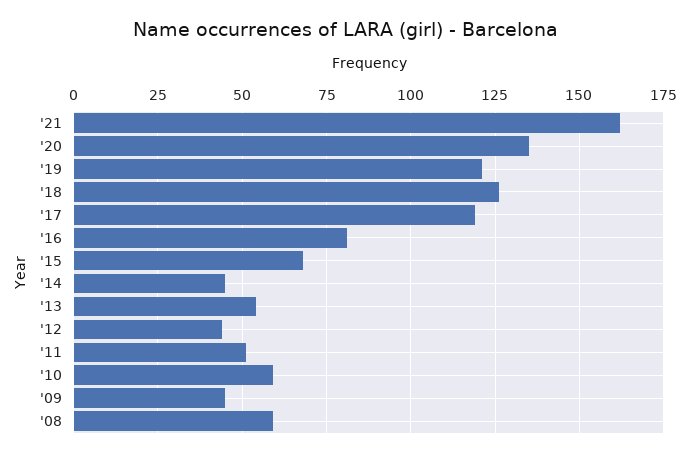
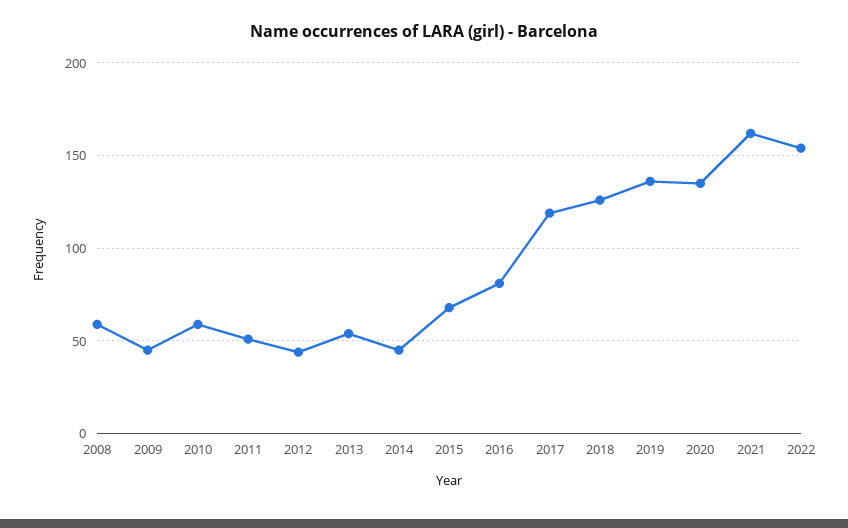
'19: 120 -> 135
2022: none -> 155

